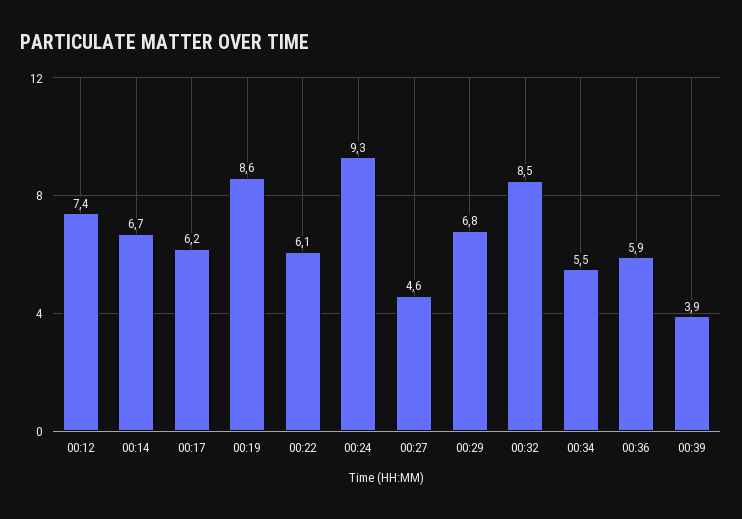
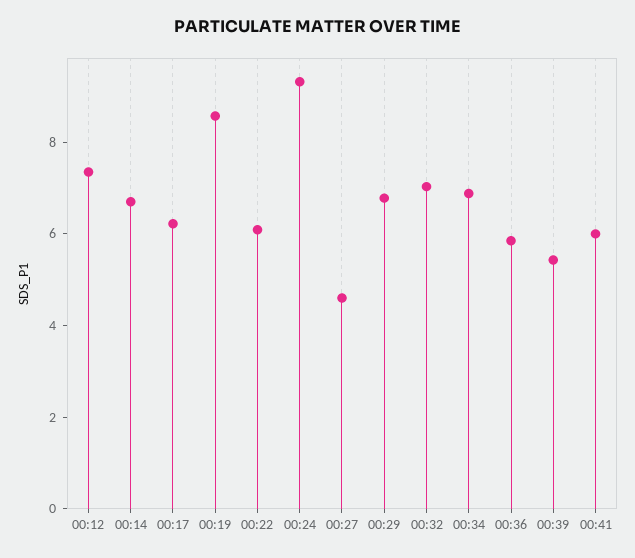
00:32: 8.5 -> 7
00:34: 5.5 -> 7
00:39: 3.9 -> 5.5
00:41: none -> 6

